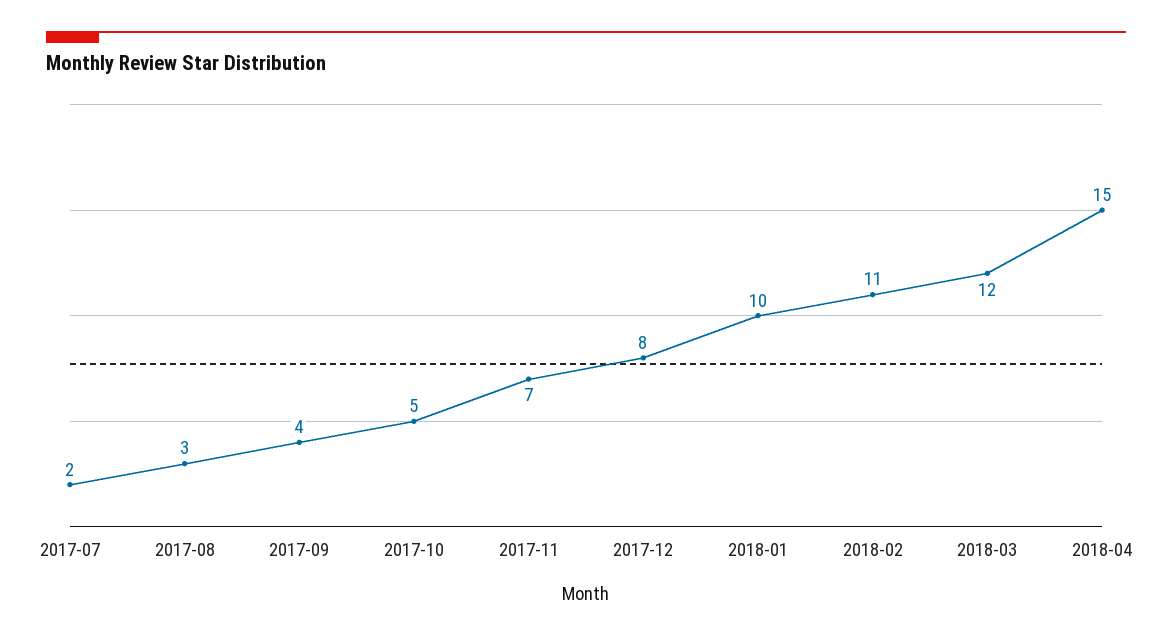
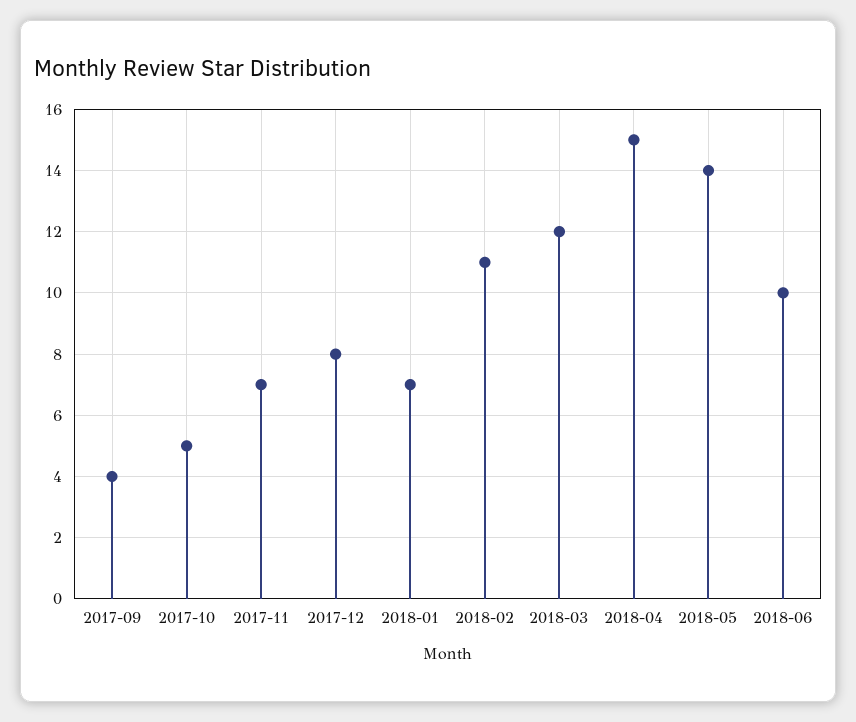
2017-07: 2 -> none
2017-08: 3 -> none
2018-01: 10 -> 7
2018-05: none -> 14
2018-06: none -> 10

